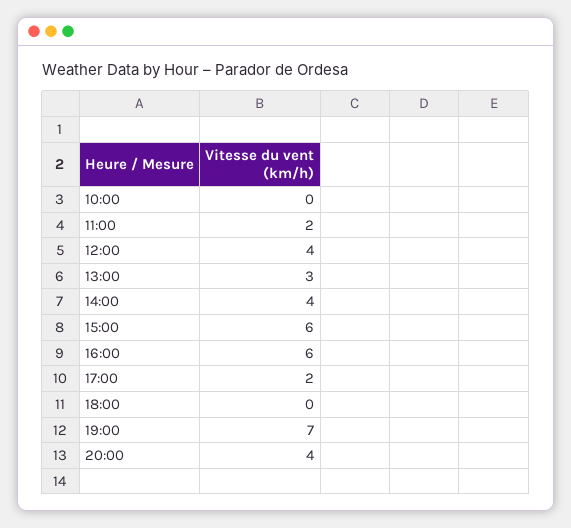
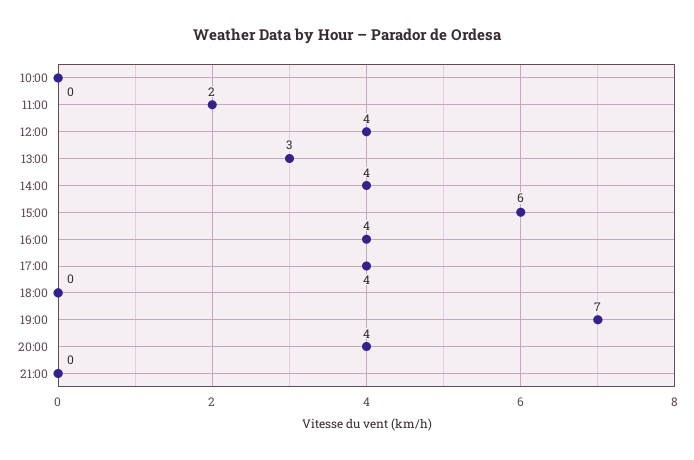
16:00: 6 -> 4
17:00: 2 -> 4
21:00: none -> 0

